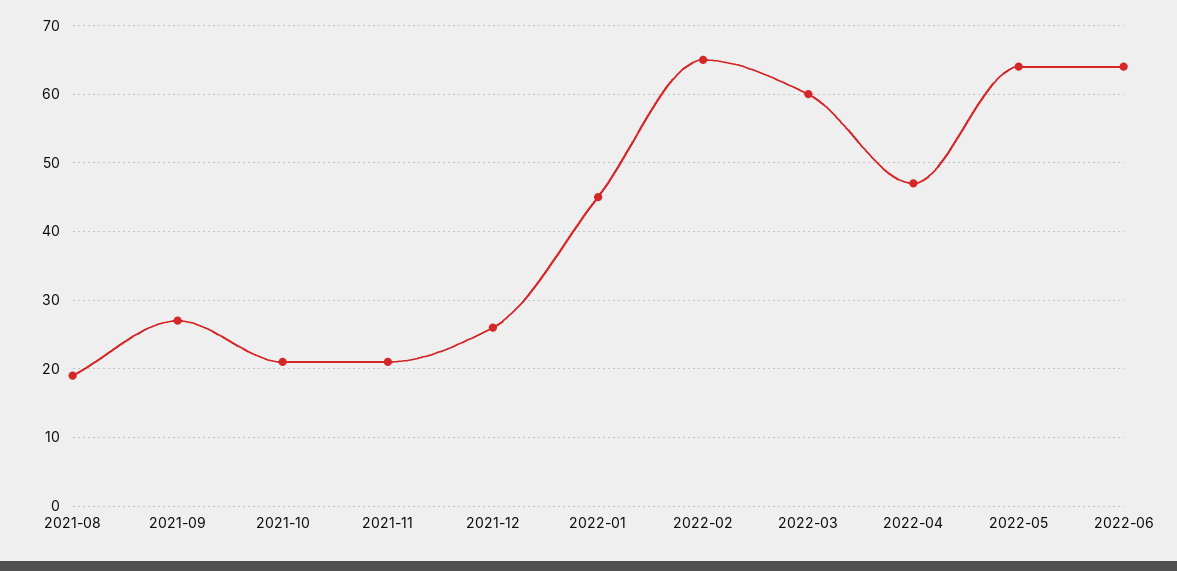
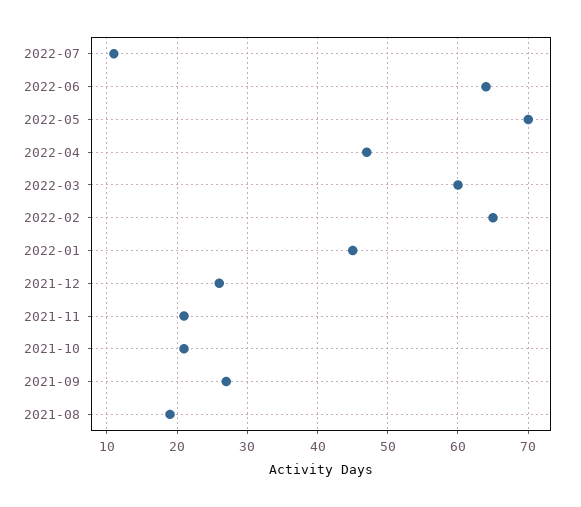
2022-05: 64 -> 70
2022-07: none -> 11

